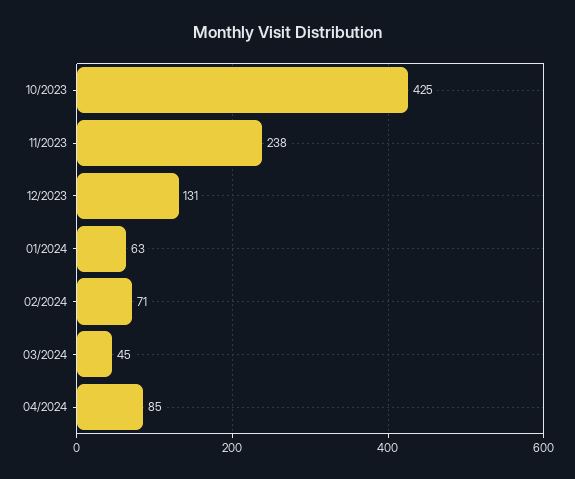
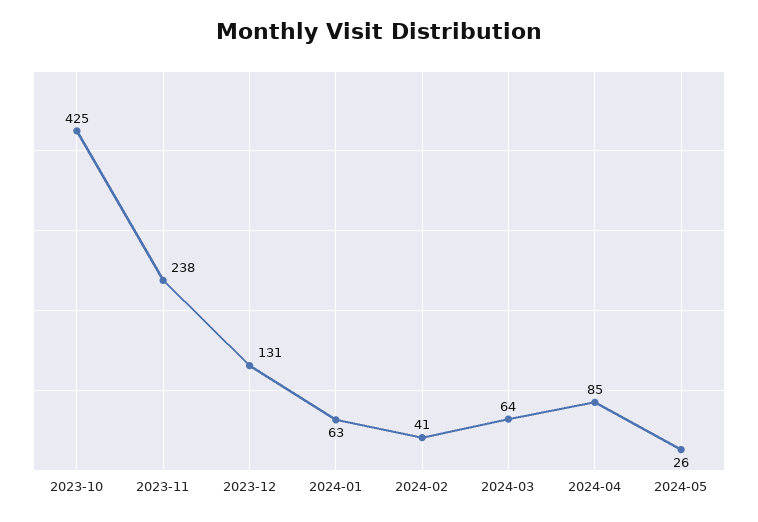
02/2024: 71 -> 41
03/2024: 45 -> 64
2024-05: none -> 26

